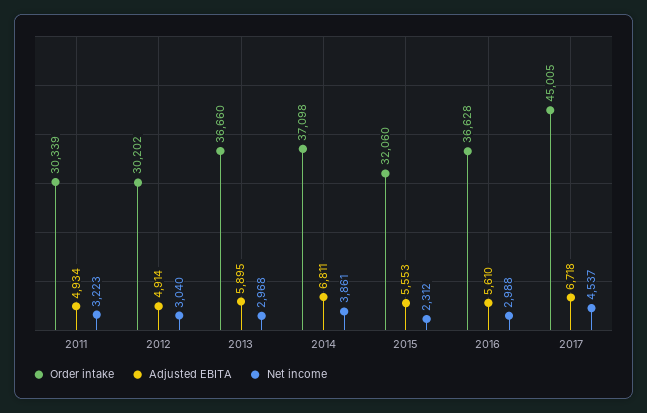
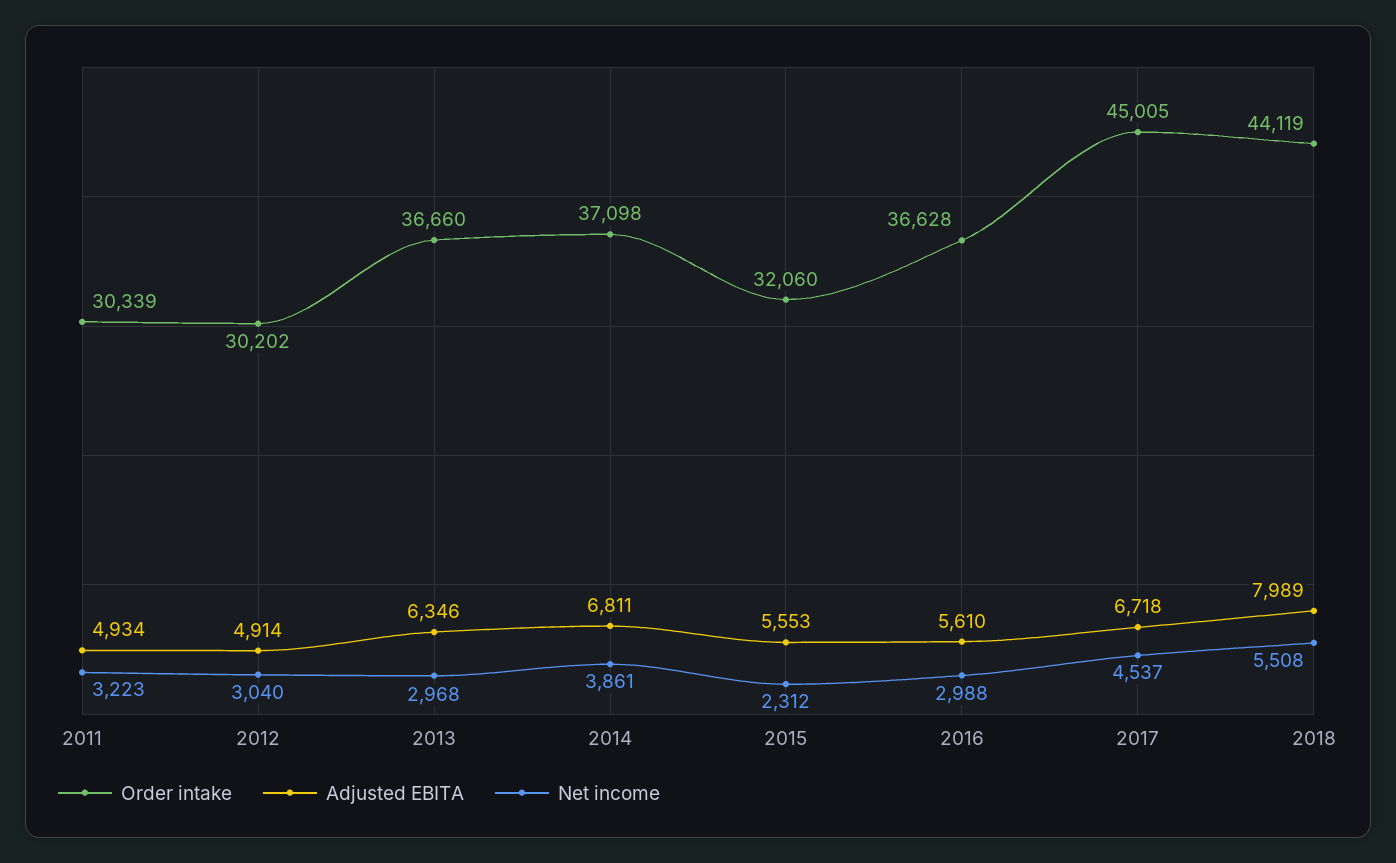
Adjusted EBITA, 2013: 5895 -> 6346
Order intake, 2018: none -> 44119
Adjusted EBITA, 2018: none -> 7989
Net income, 2018: none -> 5508

